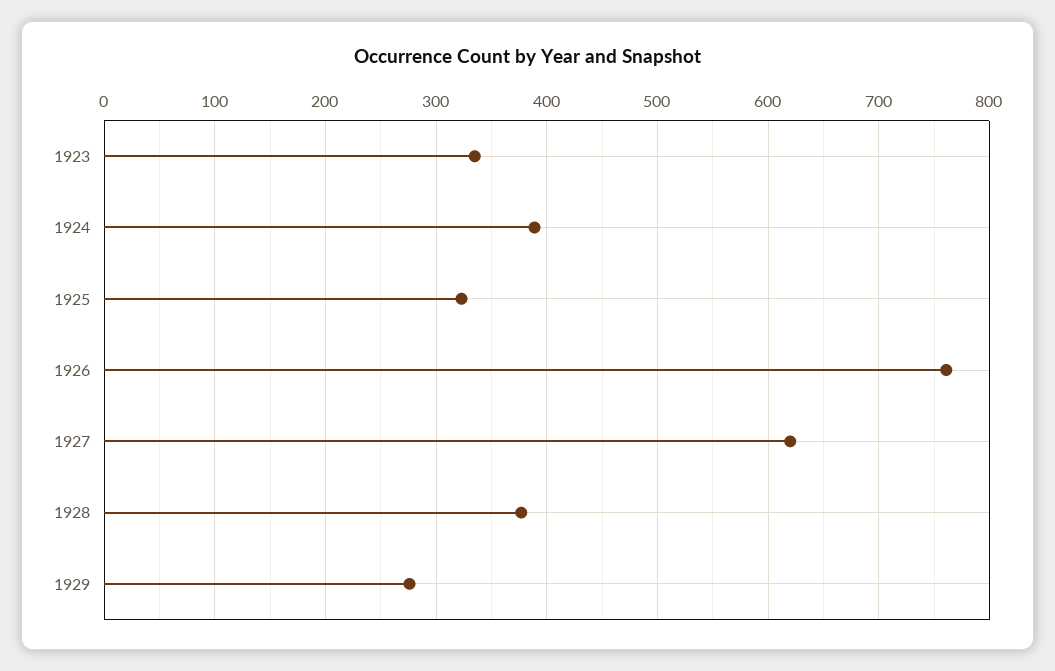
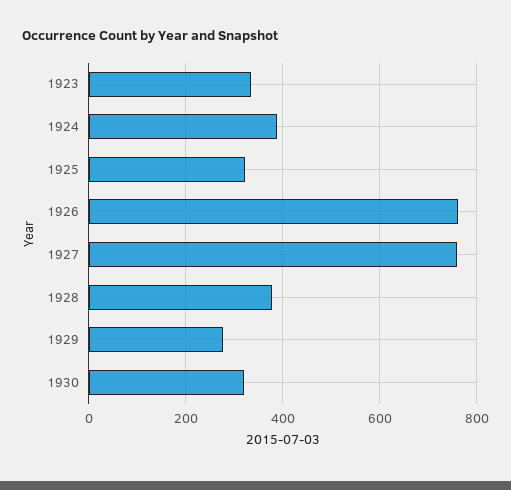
1927: 620 -> 760
1930: none -> 320

